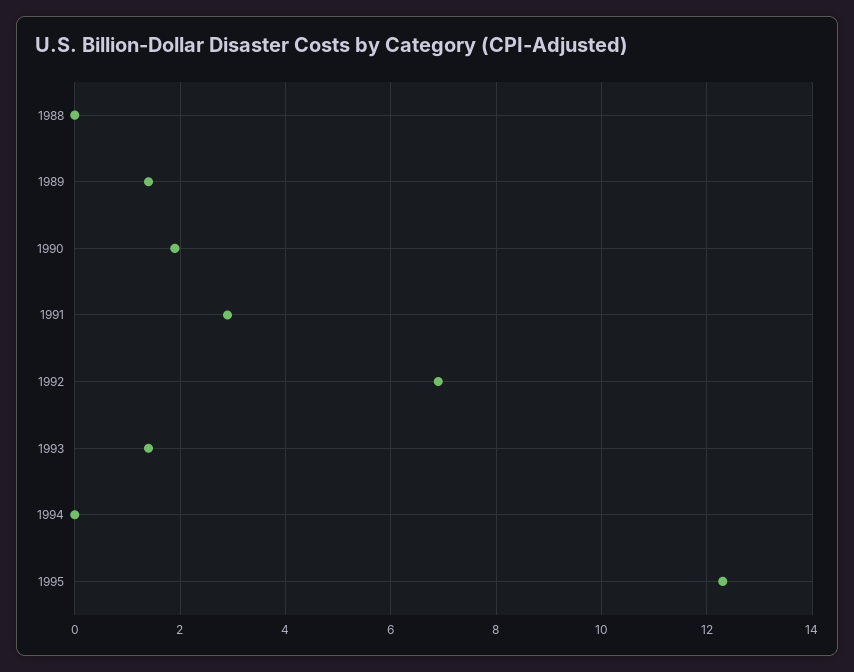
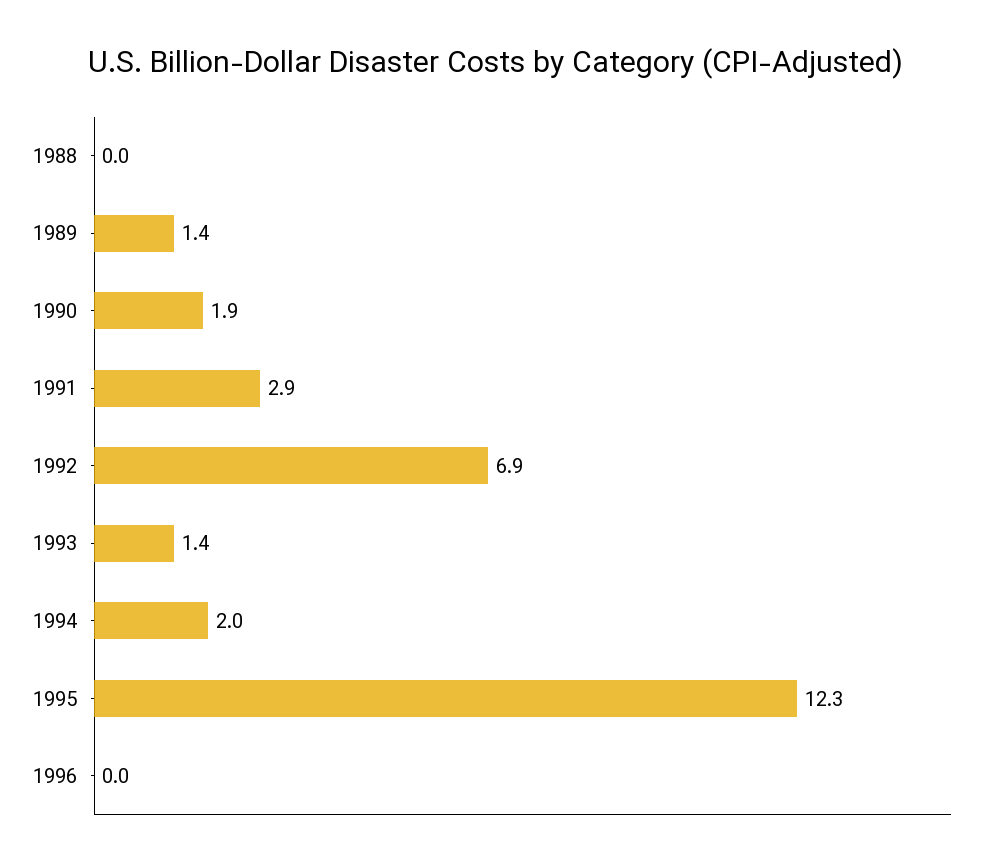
1994: 0 -> 2
1996: none -> 0

